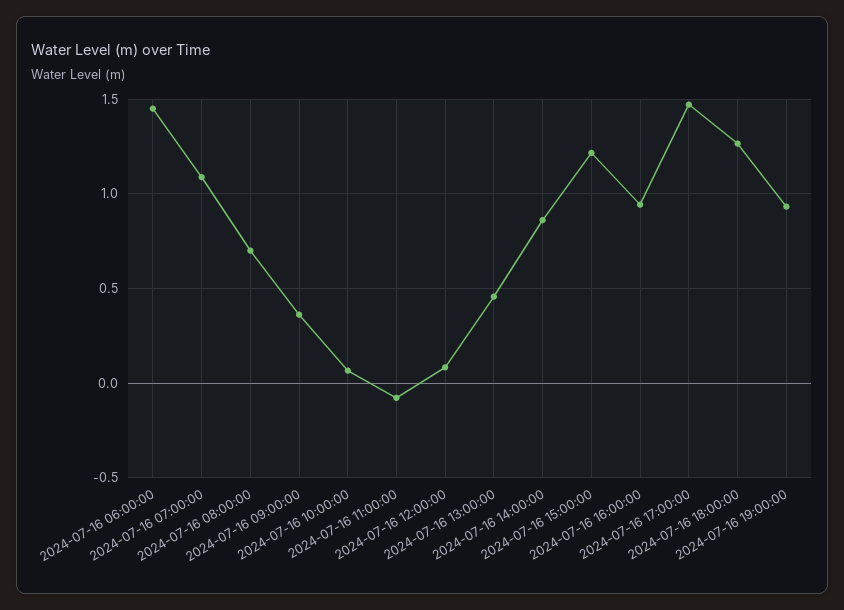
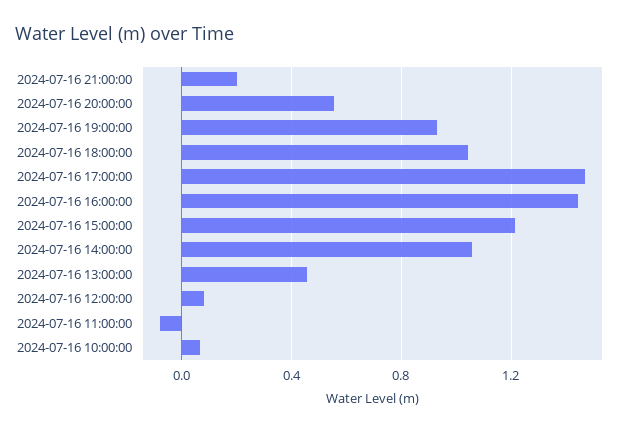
2024-07-16 06:00:00: 1.45 -> none
2024-07-16 07:00:00: 1.1 -> none
2024-07-16 08:00:00: 0.7 -> none
2024-07-16 09:00:00: 0.35 -> none
2024-07-16 14:00:00: 0.85 -> 1.05
2024-07-16 16:00:00: 0.95 -> 1.45
2024-07-16 18:00:00: 1.25 -> 1.05
2024-07-16 21:00:00: none -> 0.2
2024-07-16 20:00:00: none -> 0.55

